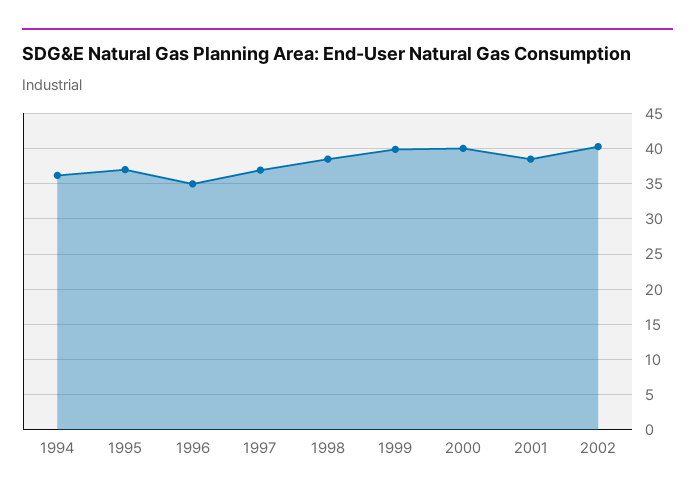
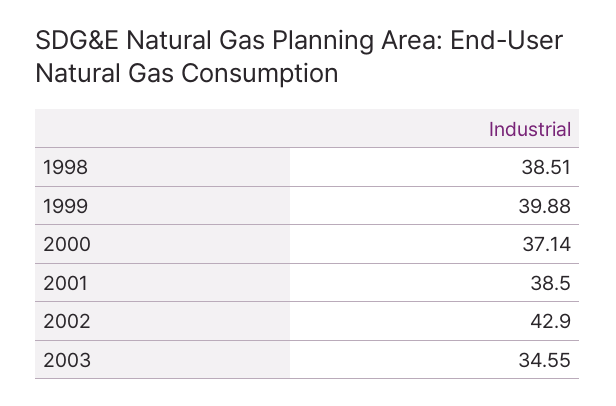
1994: 36 -> none
1995: 37 -> none
1996: 35 -> none
1997: 37 -> none
2000: 40 -> 37.14
2002: 40 -> 42.9
2003: none -> 34.55

